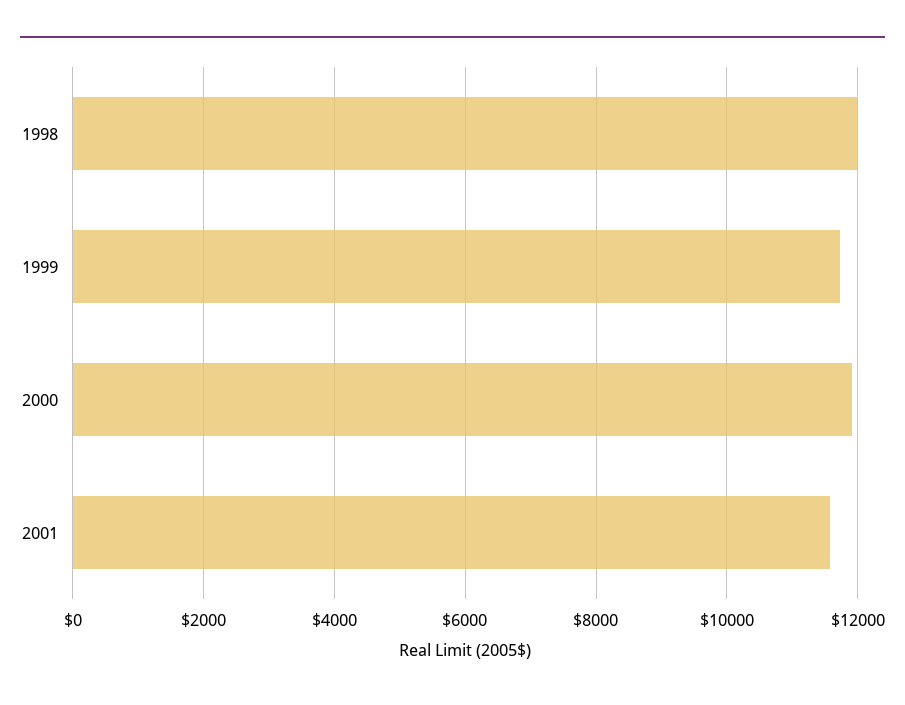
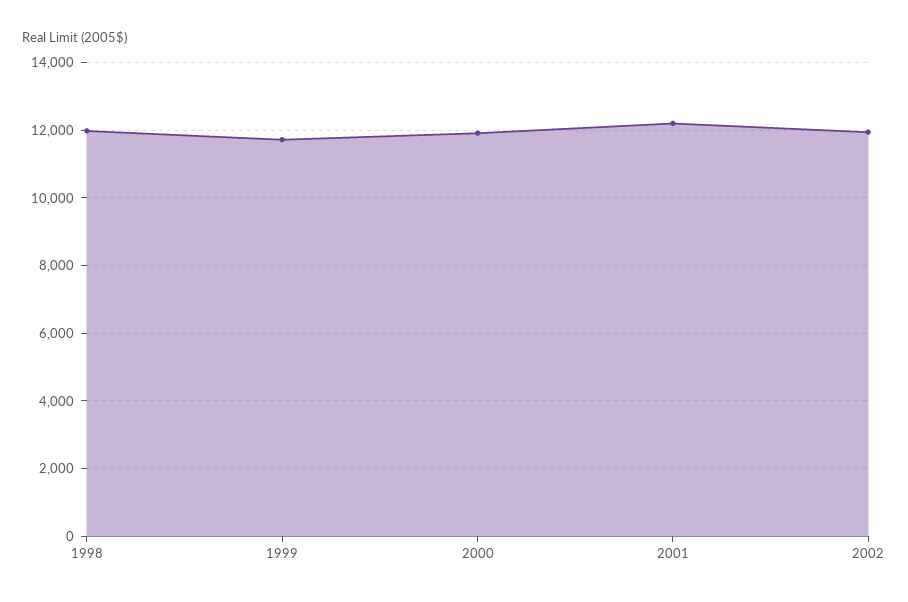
2001: 11600 -> 12200
2002: none -> 12000

